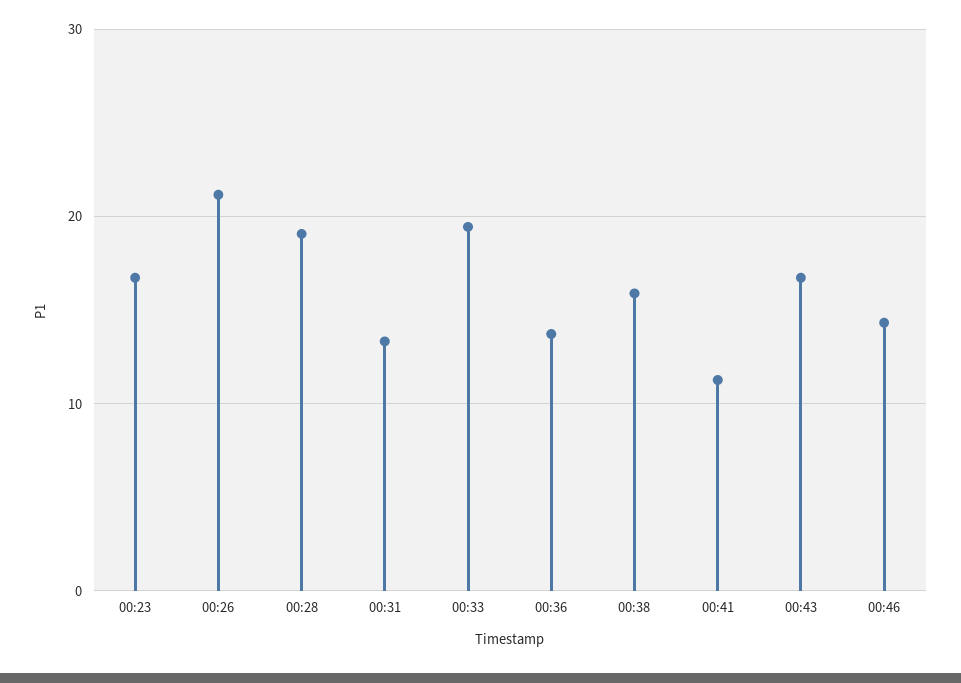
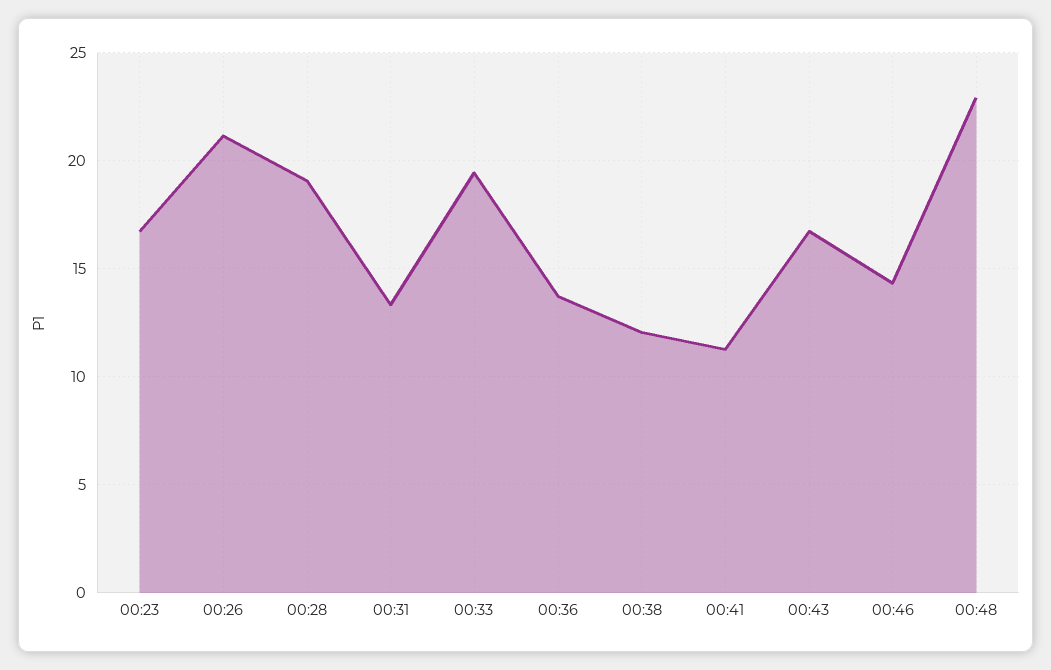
00:38: 16 -> 12
00:48: none -> 23

